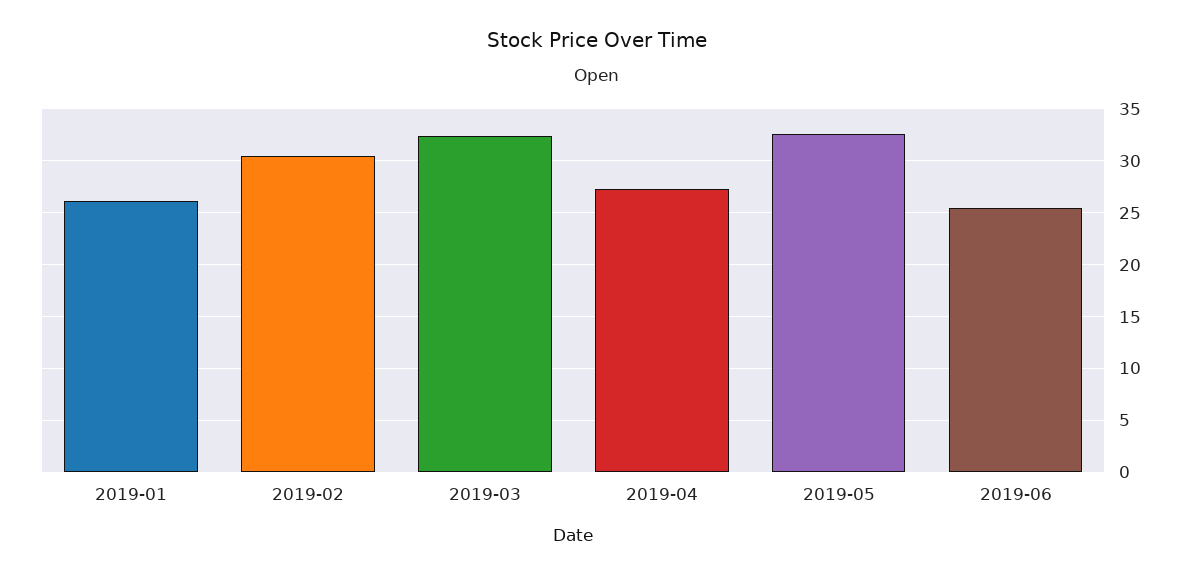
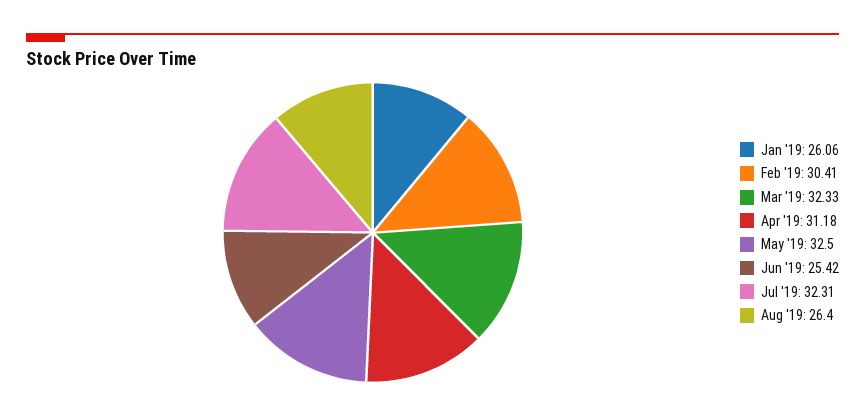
2019-04: 27 -> 31.18
Jul '19: none -> 32.31
Aug '19: none -> 26.4

